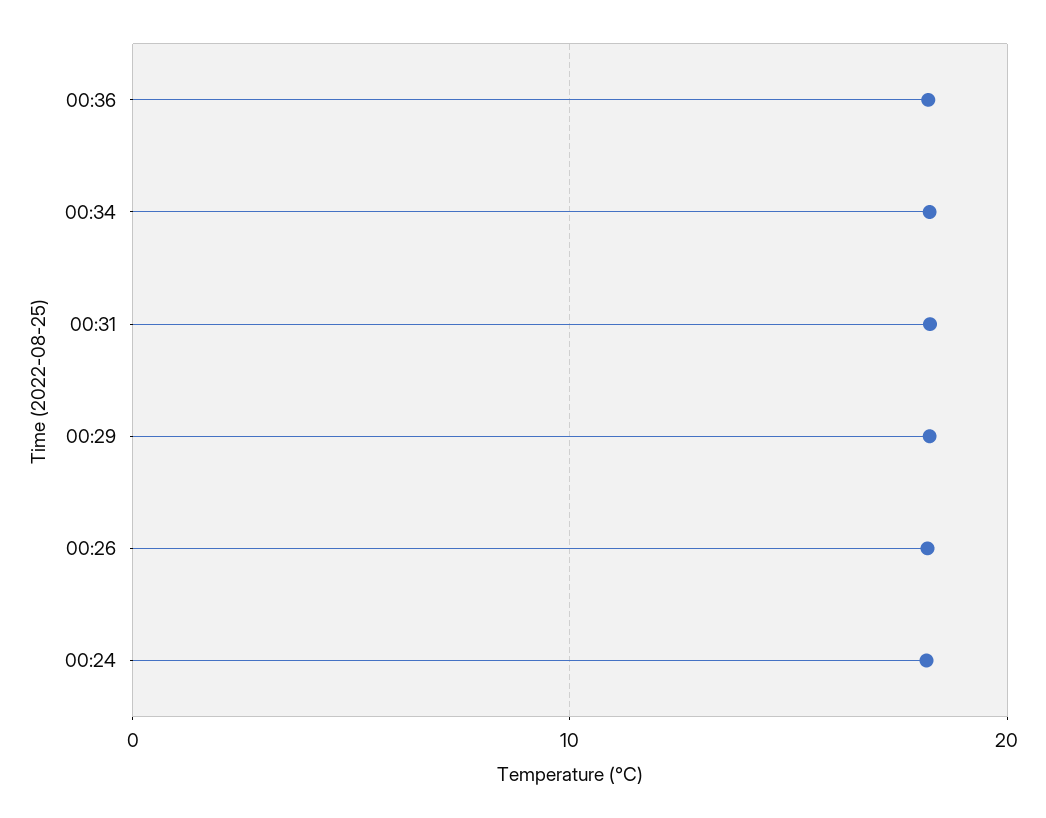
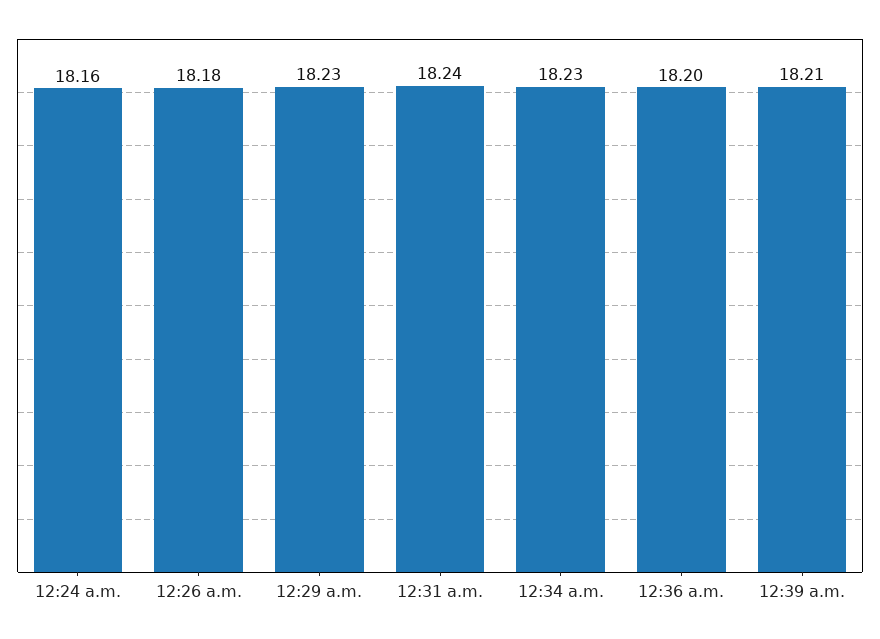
12:39 a.m.: none -> 18.21

